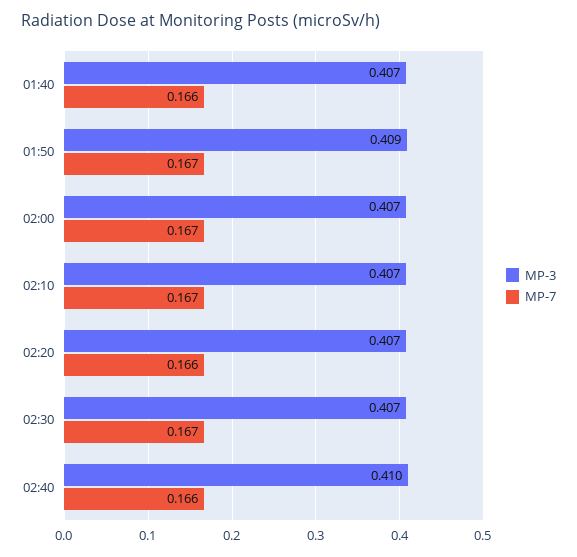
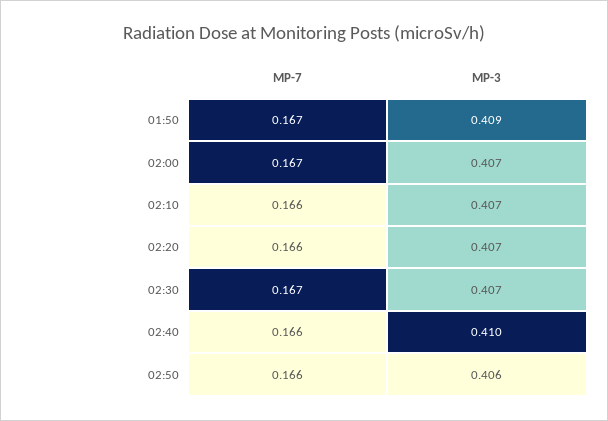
MP-3, 01:40: 0.407 -> none
MP-7, 01:40: 0.166 -> none
MP-7, 02:10: 0.167 -> 0.166
MP-7, 02:50: none -> 0.166
MP-3, 02:50: none -> 0.406

